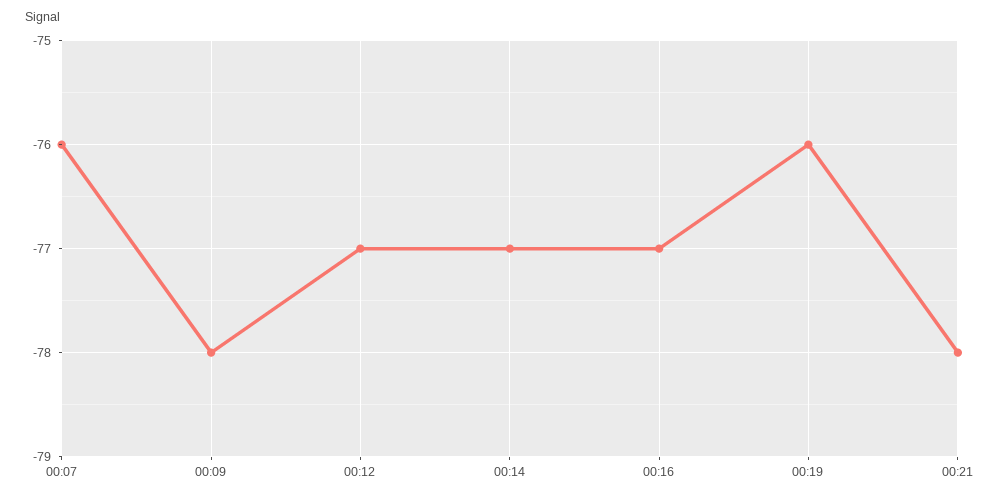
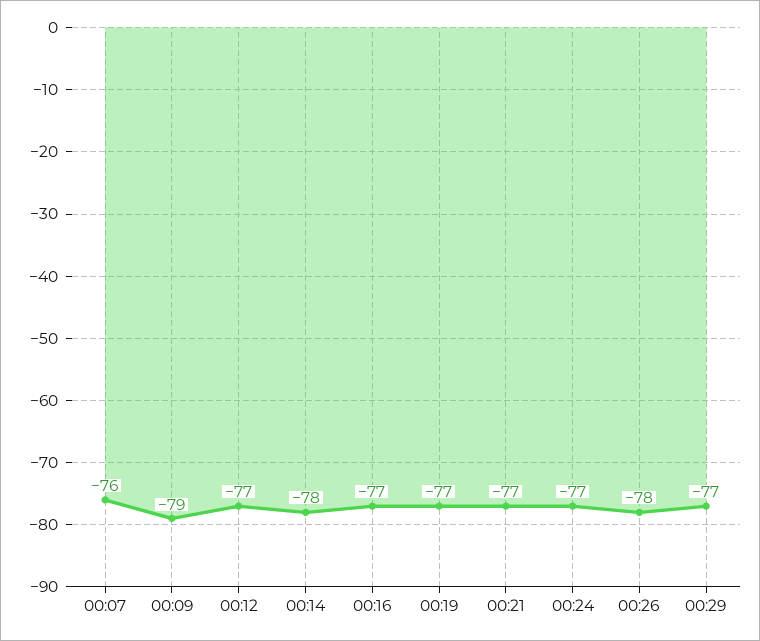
00:09: -78 -> -79
00:14: -77 -> -78
00:19: -76 -> -77
00:21: -78 -> -77
00:24: none -> -77
00:26: none -> -78
00:29: none -> -77

